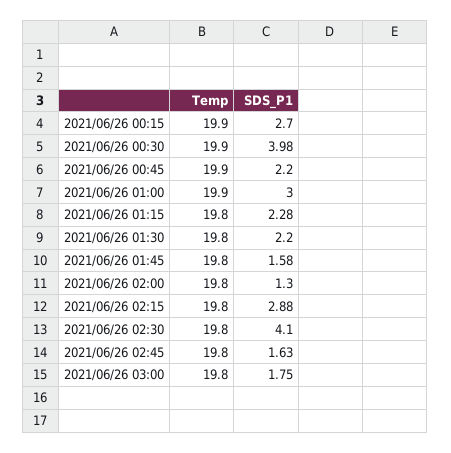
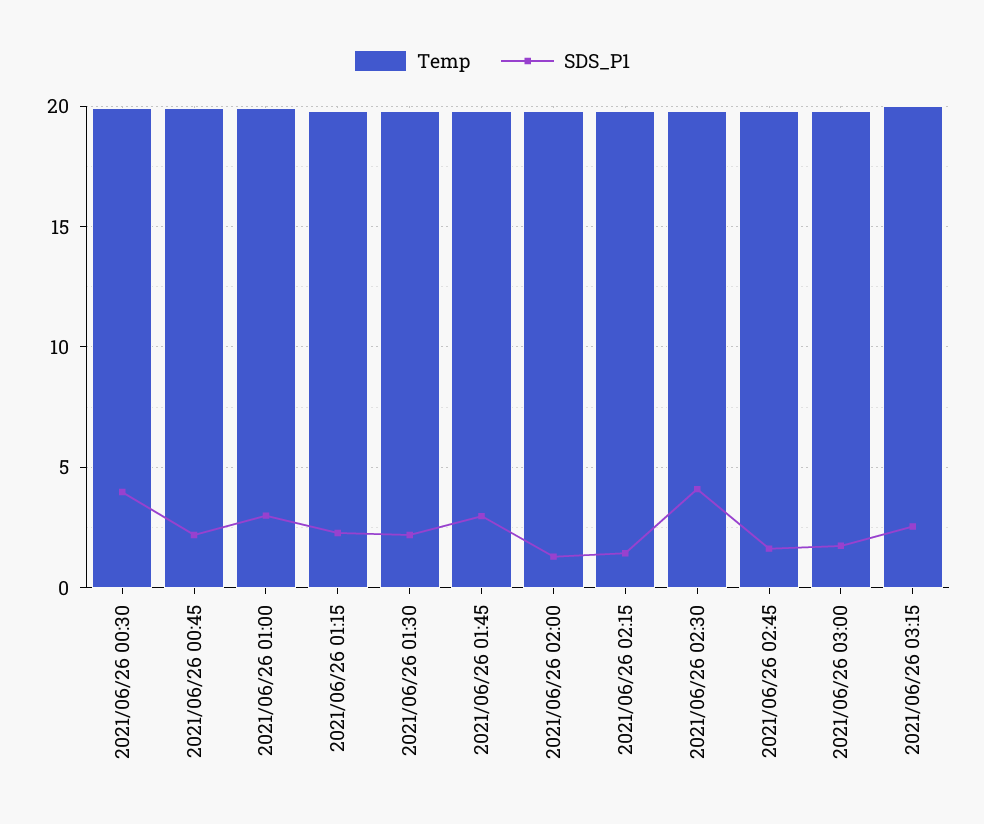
Temp, 2021/06/26 00:15: 19.9 -> none
SDS_P1, 2021/06/26 00:15: 2.7 -> none
SDS_P1, 2021/06/26 01:45: 1.58 -> 3
SDS_P1, 2021/06/26 02:15: 2.88 -> 1.5
Temp, 2021/06/26 03:15: none -> 20
SDS_P1, 2021/06/26 03:15: none -> 2.5

